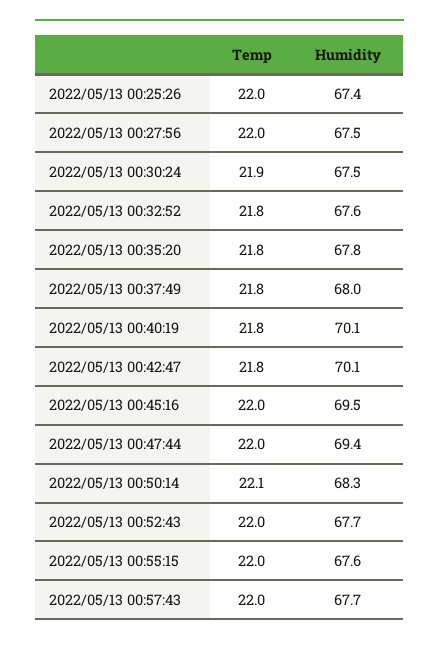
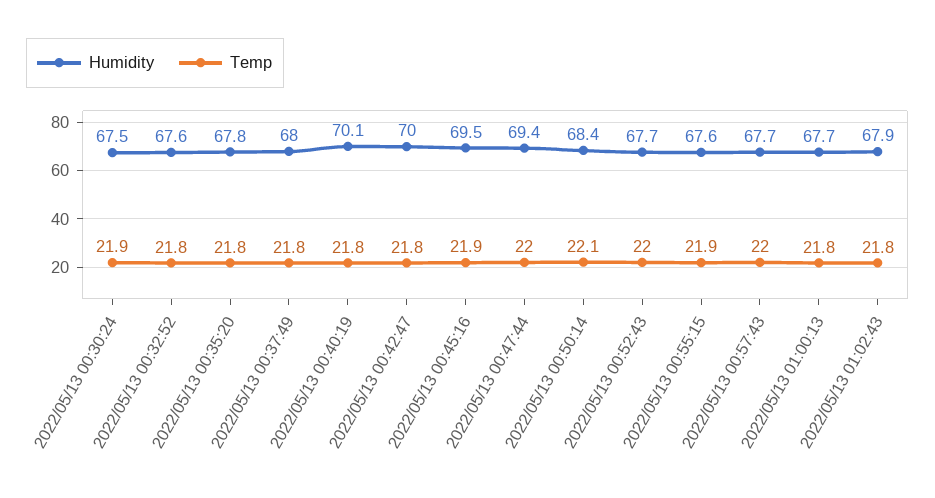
Temp, 2022/05/13 00:25:26: 22 -> none
Humidity, 2022/05/13 00:25:26: 67.4 -> none
Temp, 2022/05/13 00:27:56: 22 -> none
Humidity, 2022/05/13 00:27:56: 67.5 -> none
Humidity, 2022/05/13 00:42:47: 70.1 -> 70
Temp, 2022/05/13 00:45:16: 22 -> 21.9
Humidity, 2022/05/13 00:50:14: 68.3 -> 68.4
Temp, 2022/05/13 00:55:15: 22 -> 21.9
Humidity, 2022/05/13 01:00:13: none -> 67.7
Temp, 2022/05/13 01:00:13: none -> 21.8
Humidity, 2022/05/13 01:02:43: none -> 67.9
Temp, 2022/05/13 01:02:43: none -> 21.8

